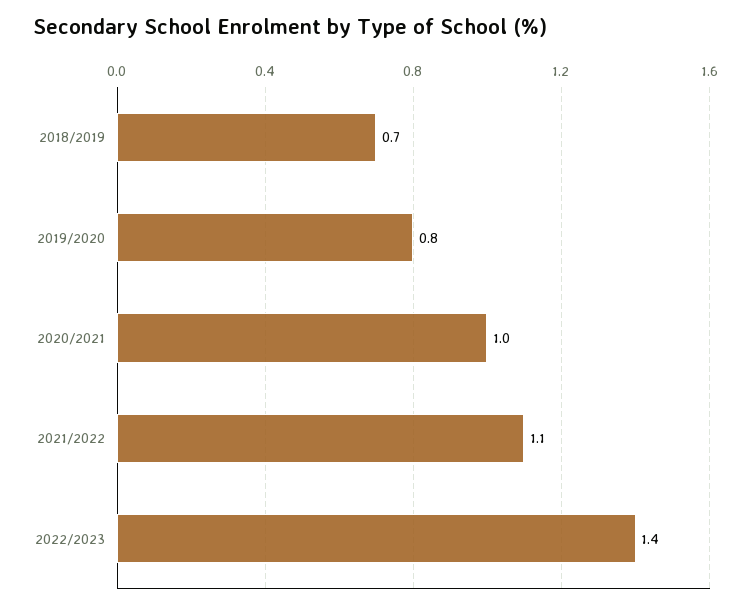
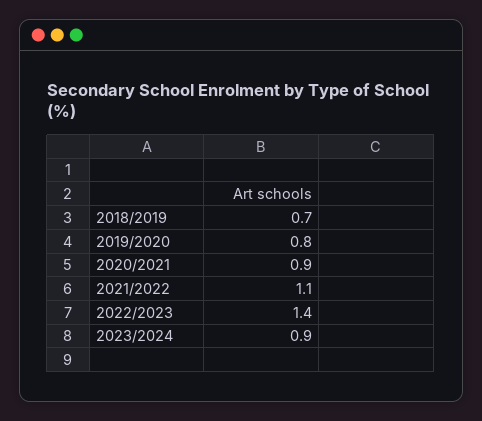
2020/2021: 1 -> 0.9
2023/2024: none -> 0.9

